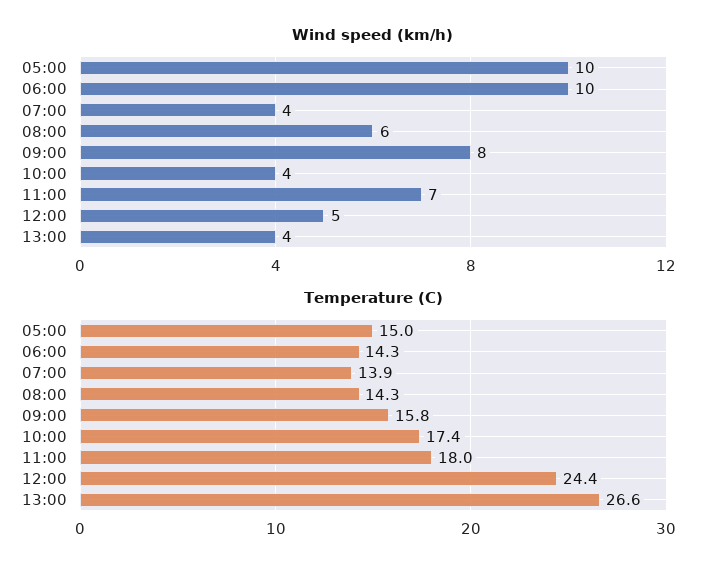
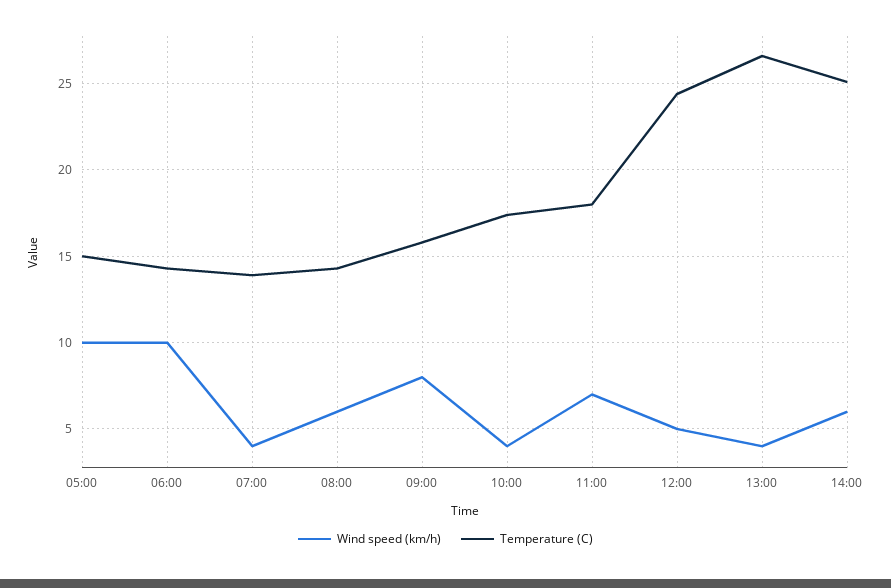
Wind speed (km/h), 14:00: none -> 6
Temperature (C), 14:00: none -> 25

